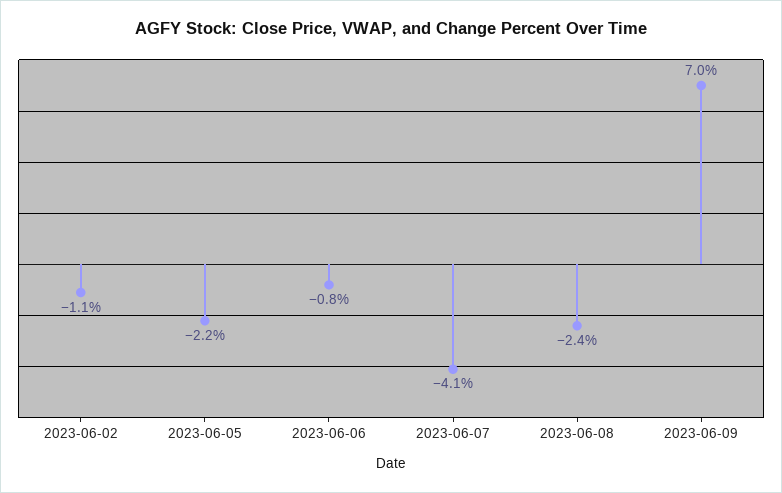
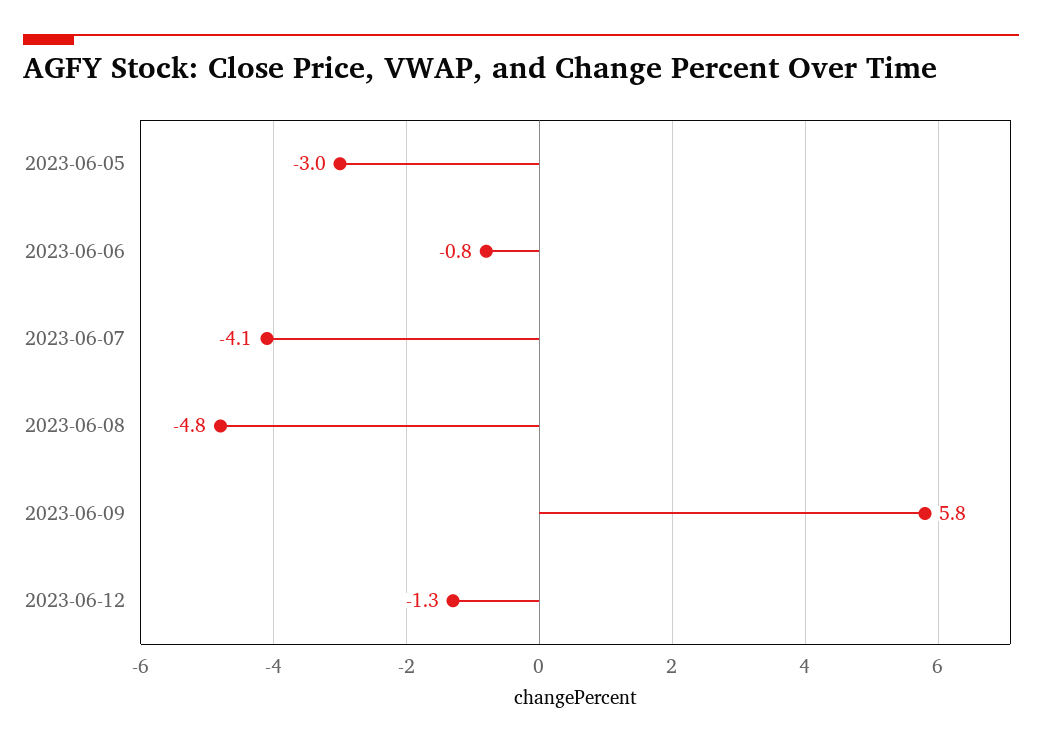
2023-06-02: -1.1 -> none
2023-06-05: -2.2 -> -3
2023-06-08: -2.4 -> -4.8
2023-06-09: 7 -> 5.8
2023-06-12: none -> -1.3

